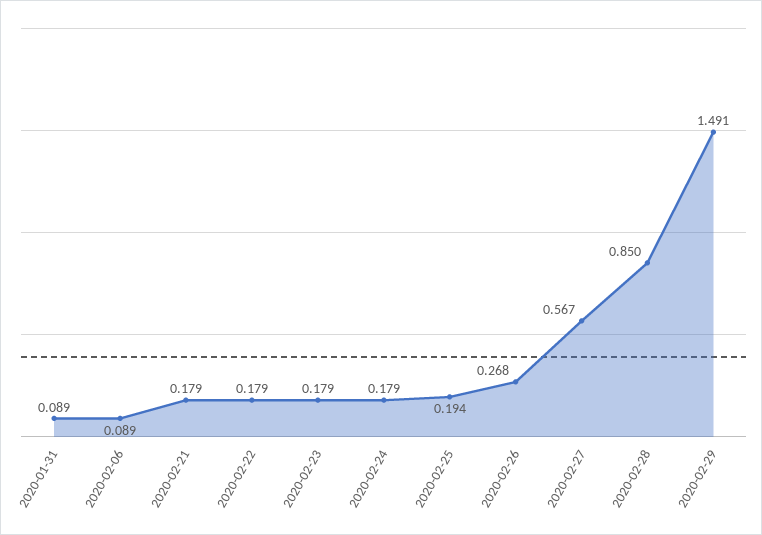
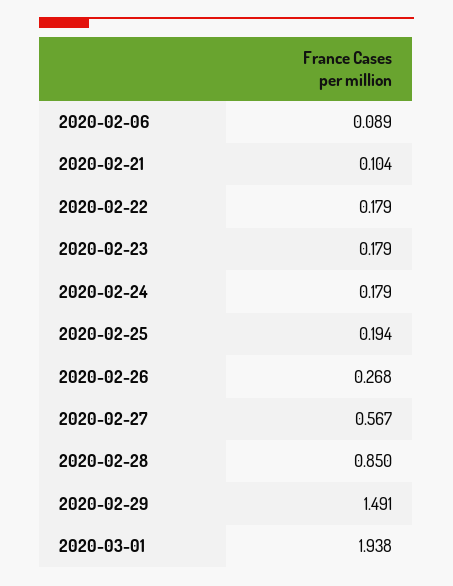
2020-01-31: 0.089 -> none
2020-02-21: 0.179 -> 0.104
2020-03-01: none -> 1.938

